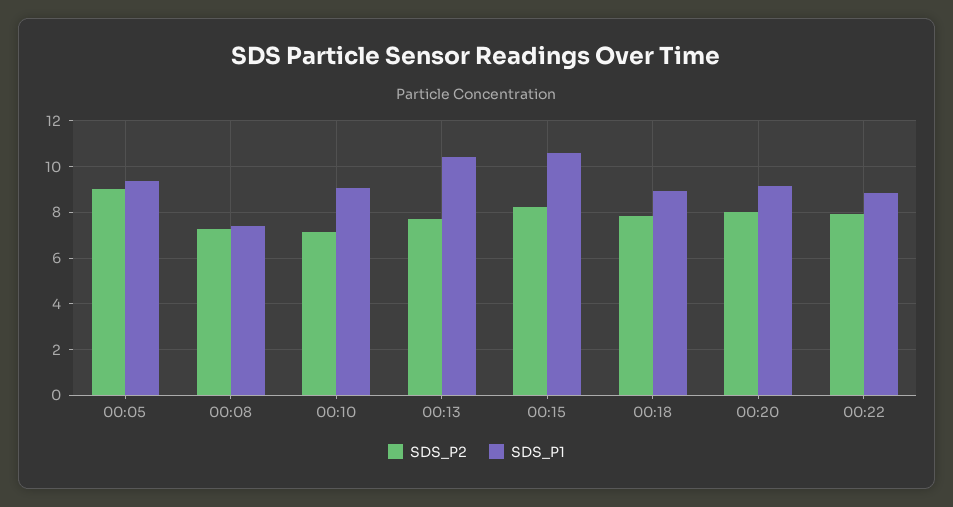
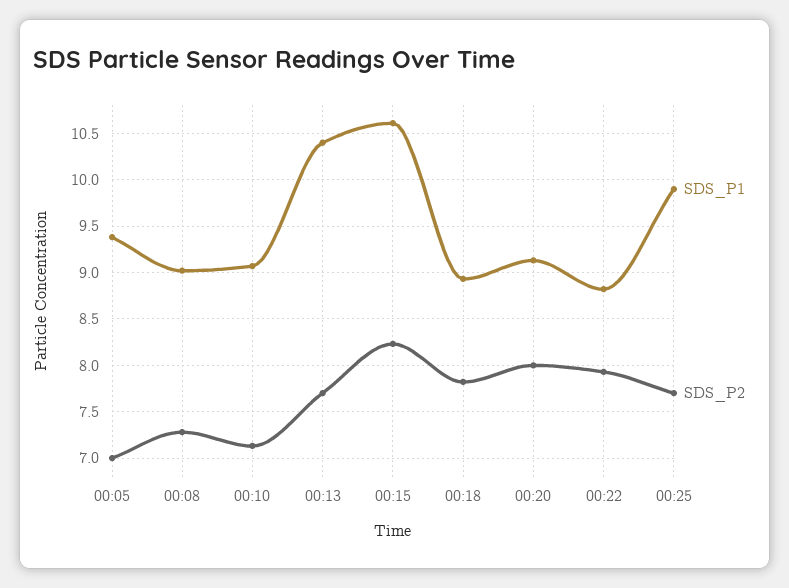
SDS_P2, 00:05: 9 -> 7
SDS_P1, 00:08: 7.5 -> 9
SDS_P1, 00:25: none -> 9.9
SDS_P2, 00:25: none -> 7.7

